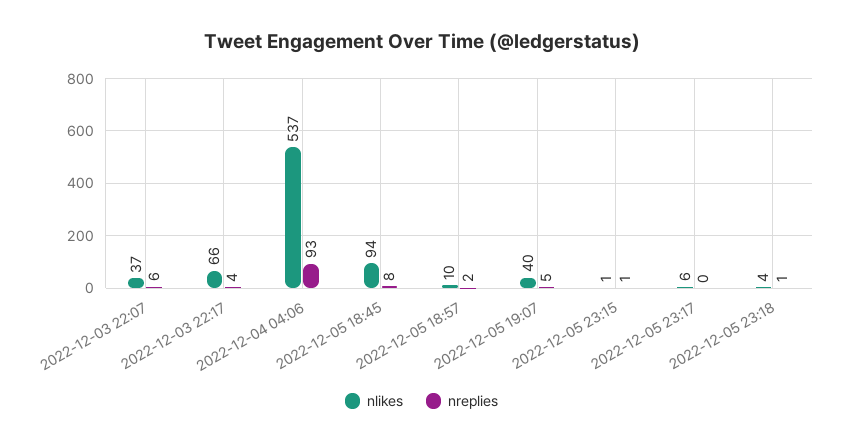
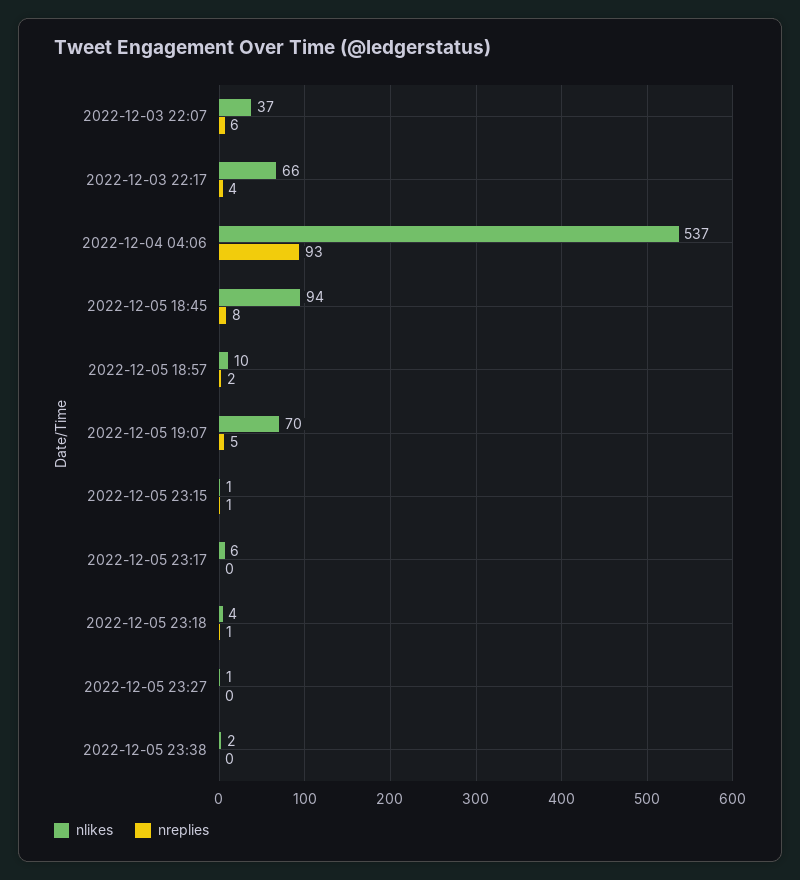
nlikes, 2022-12-05 19:07: 40 -> 70
nlikes, 2022-12-05 23:27: none -> 1
nreplies, 2022-12-05 23:27: none -> 0
nlikes, 2022-12-05 23:38: none -> 2
nreplies, 2022-12-05 23:38: none -> 0

